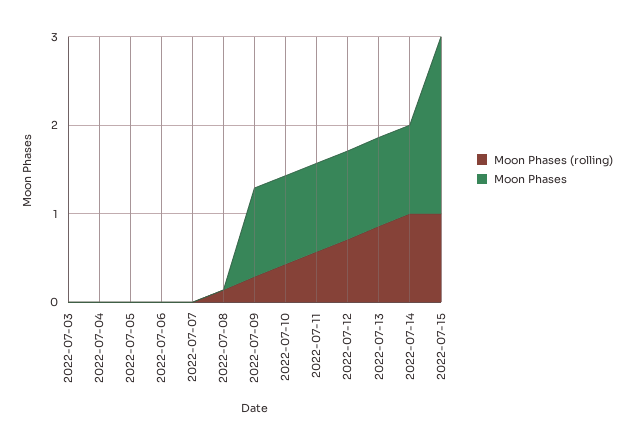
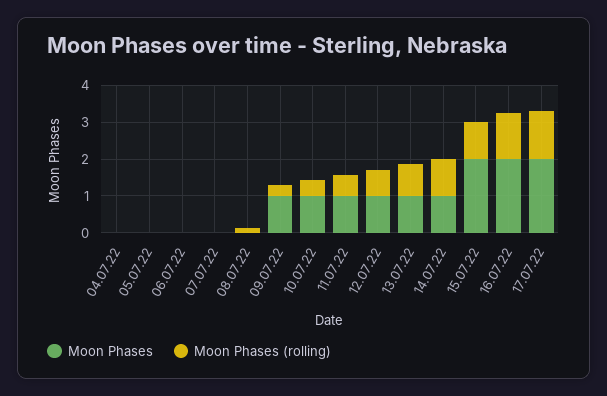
Moon Phases (rolling), 2022-07-03: 0 -> none
Moon Phases, 2022-07-03: 0 -> none
Moon Phases, 16.07.22: none -> 2
Moon Phases (rolling), 16.07.22: none -> 1.25
Moon Phases, 17.07.22: none -> 2
Moon Phases (rolling), 17.07.22: none -> 1.25

